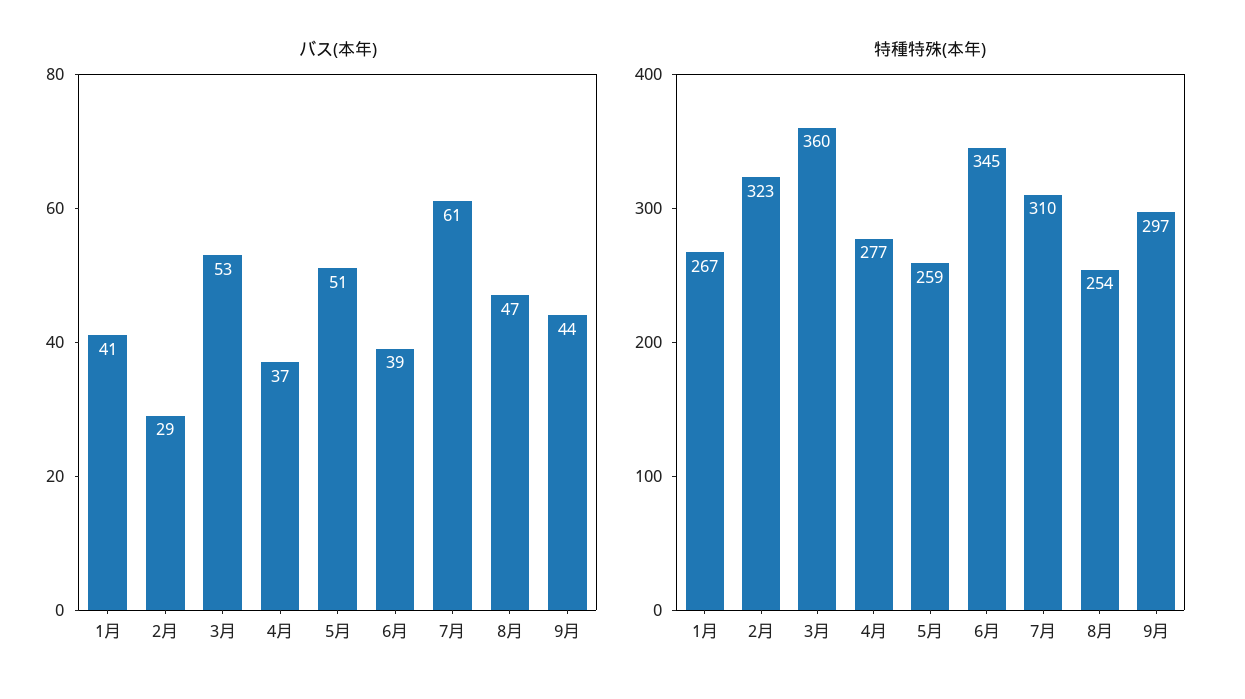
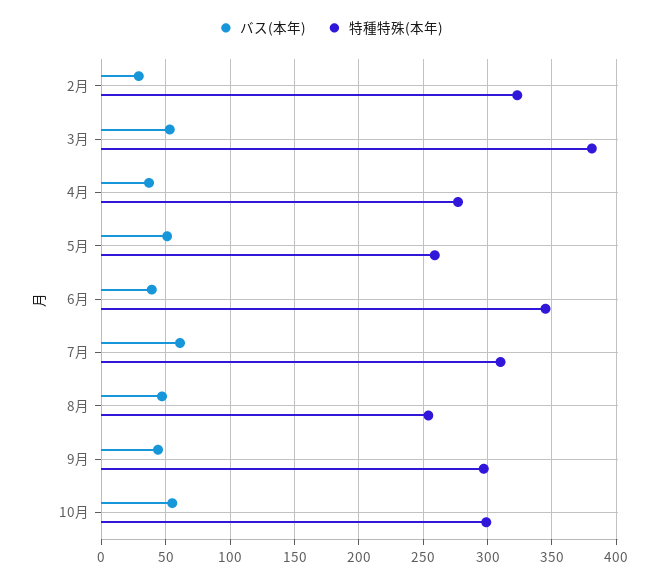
バス(本年), 1月: 41 -> none
特種特殊(本年), 1月: 267 -> none
特種特殊(本年), 3月: 360 -> 380
バス(本年), 10月: none -> 55
特種特殊(本年), 10月: none -> 300

